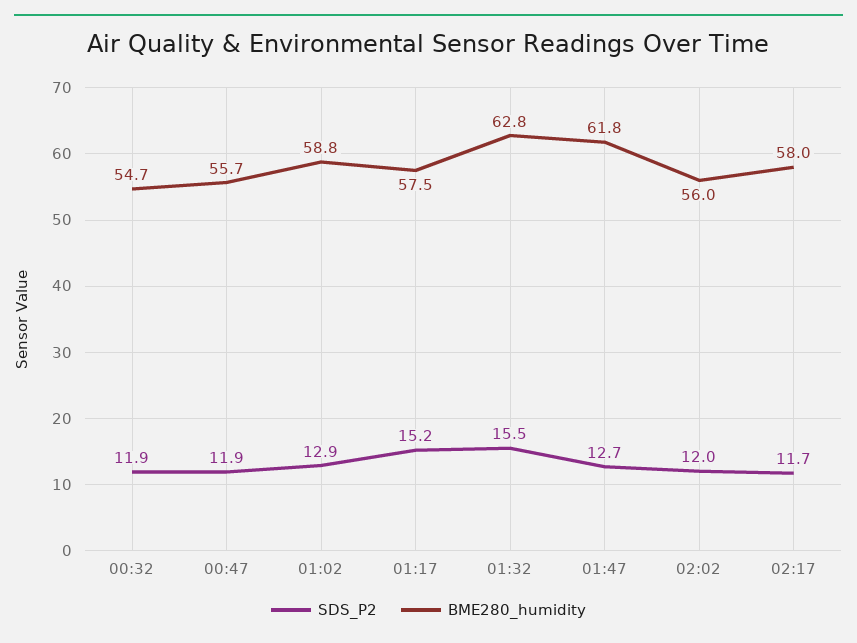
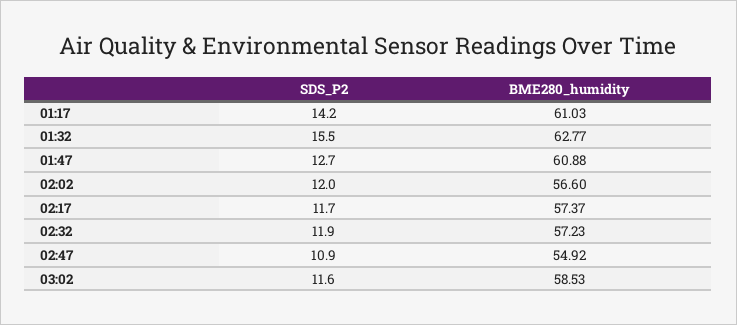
SDS_P2, 00:32: 11.9 -> none
BME280_humidity, 00:32: 54.7 -> none
SDS_P2, 00:47: 11.9 -> none
BME280_humidity, 00:47: 55.7 -> none
SDS_P2, 01:02: 12.9 -> none
BME280_humidity, 01:02: 58.8 -> none
SDS_P2, 01:17: 15.2 -> 14.2
BME280_humidity, 01:17: 57.5 -> 61.03
BME280_humidity, 01:47: 61.8 -> 60.88
BME280_humidity, 02:02: 56 -> 56.6
BME280_humidity, 02:17: 58 -> 57.37
SDS_P2, 02:32: none -> 11.9
BME280_humidity, 02:32: none -> 57.23
SDS_P2, 02:47: none -> 10.9
BME280_humidity, 02:47: none -> 54.92
SDS_P2, 03:02: none -> 11.6
BME280_humidity, 03:02: none -> 58.53

